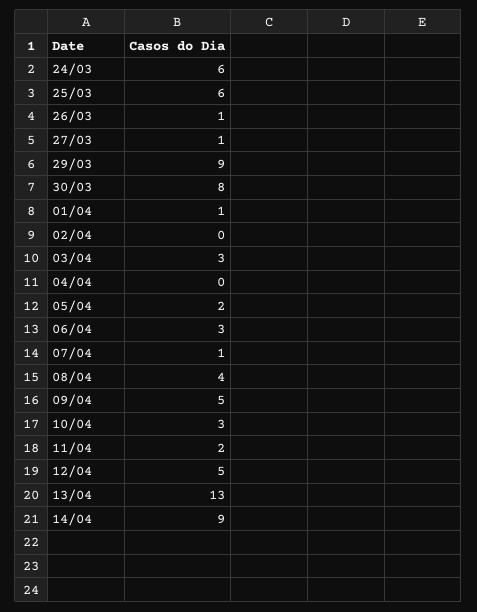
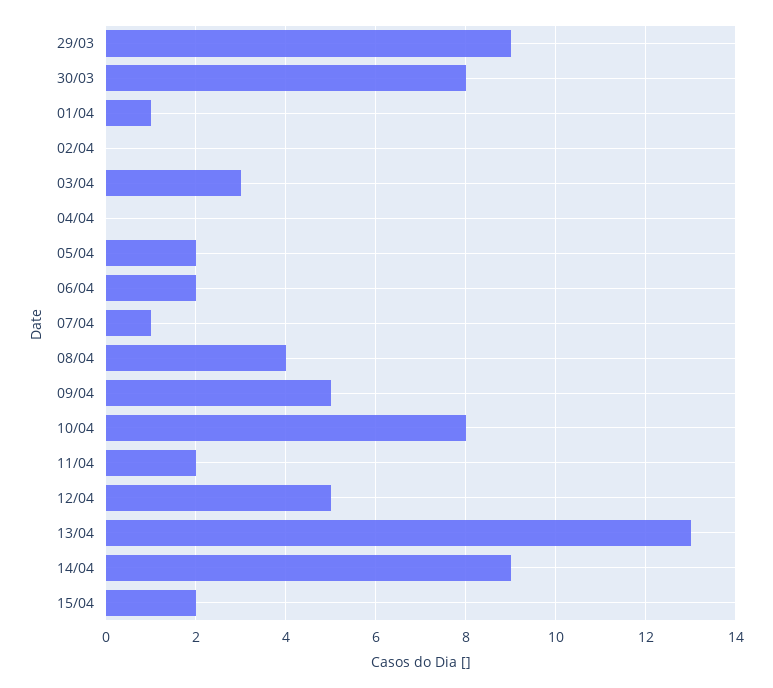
24/03: 6 -> none
25/03: 6 -> none
26/03: 1 -> none
27/03: 1 -> none
06/04: 3 -> 2
10/04: 3 -> 8
15/04: none -> 2

